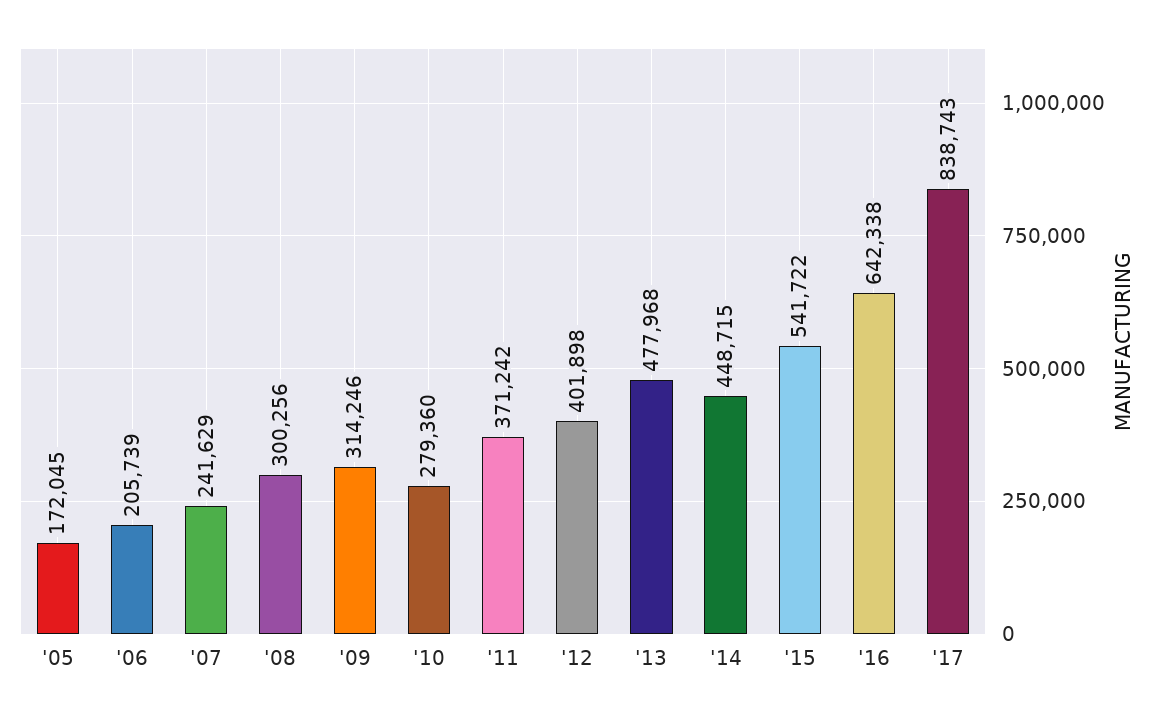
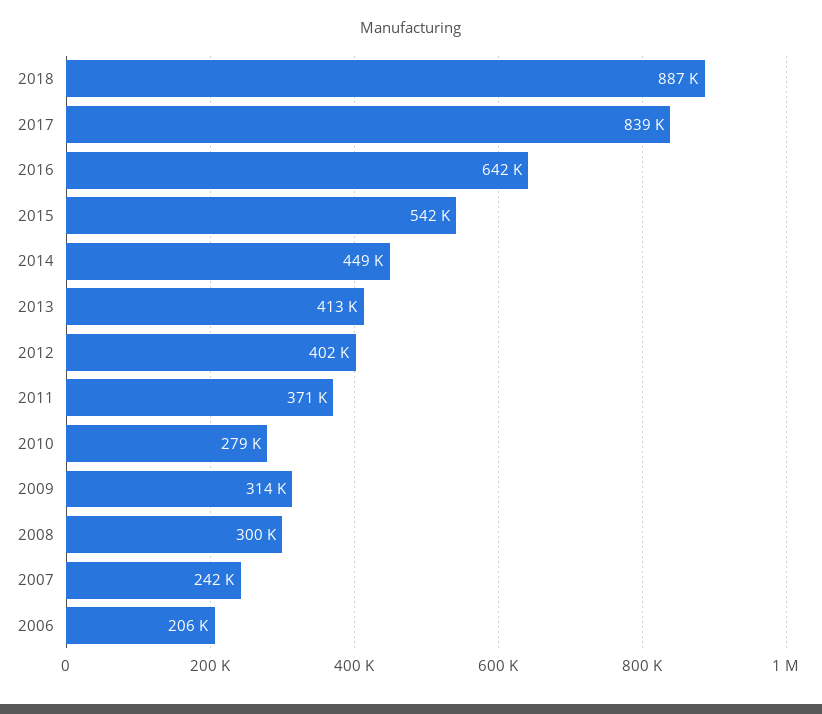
'05: 172045 -> none
'13: 477968 -> 413000
2018: none -> 887000

